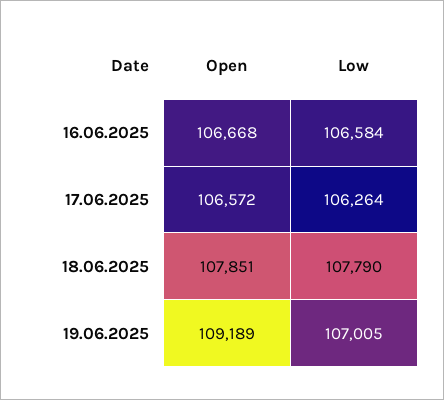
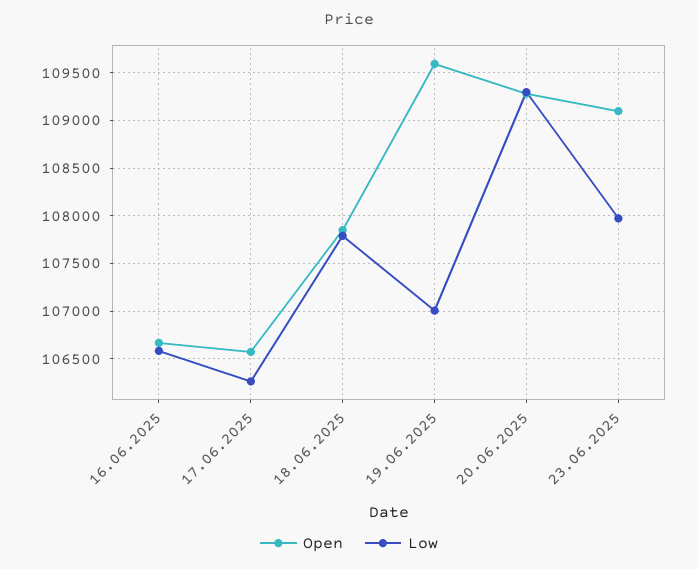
Open, 19.06.2025: 109189 -> 109600
Open, 20.06.2025: none -> 109300
Low, 20.06.2025: none -> 109300
Open, 23.06.2025: none -> 109100
Low, 23.06.2025: none -> 108000

